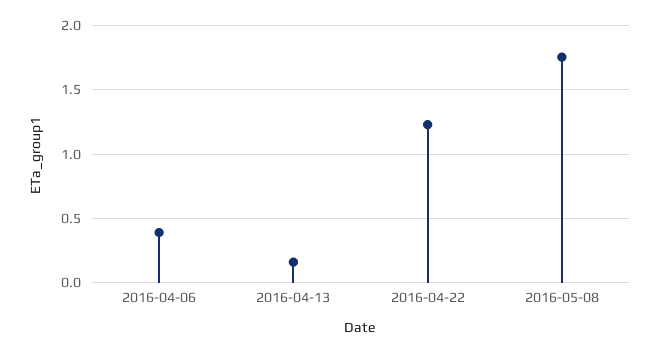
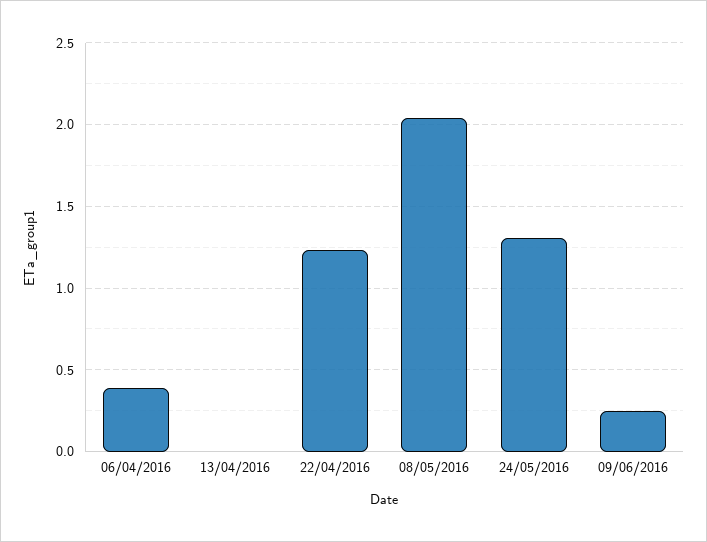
2016-04-13: 0.15 -> 0
2016-05-08: 1.75 -> 2.05
24/05/2016: none -> 1.3
09/06/2016: none -> 0.25

